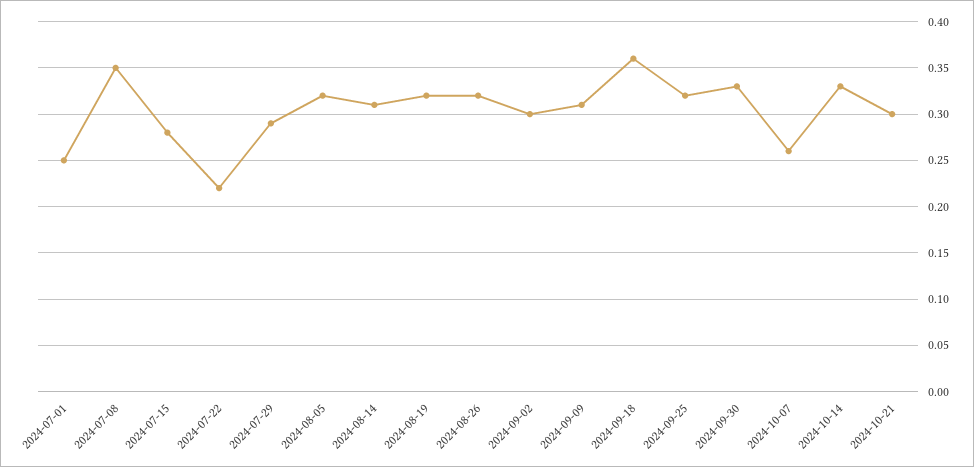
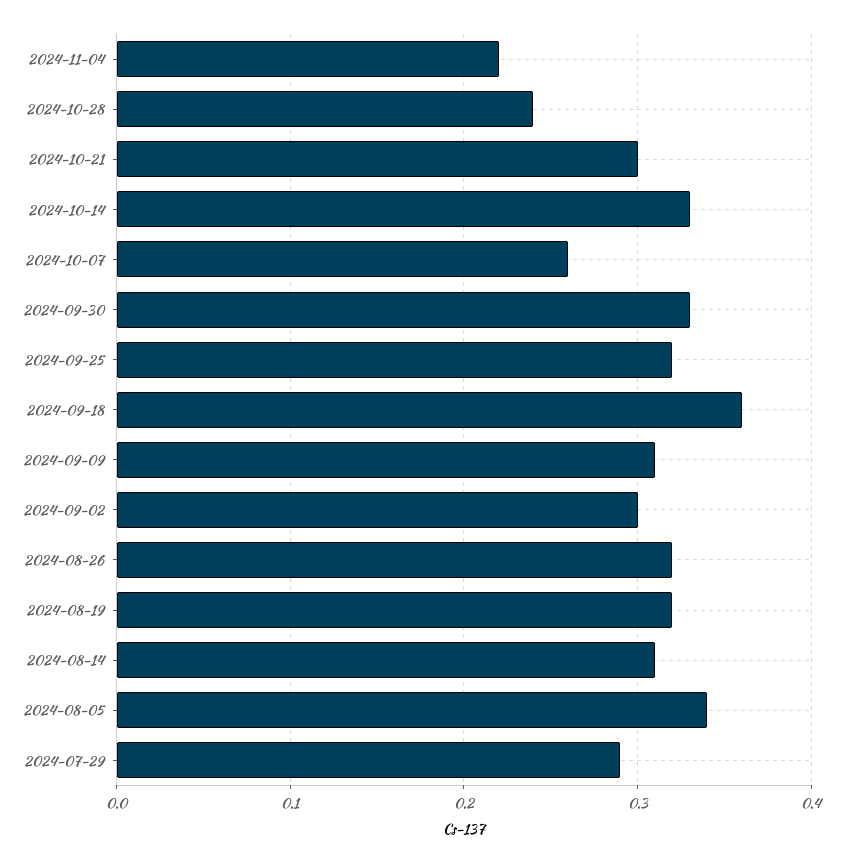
2024-07-01: 0.25 -> none
2024-07-08: 0.35 -> none
2024-07-15: 0.28 -> none
2024-07-22: 0.22 -> none
2024-08-05: 0.32 -> 0.34
2024-11-04: none -> 0.22
2024-10-28: none -> 0.24

